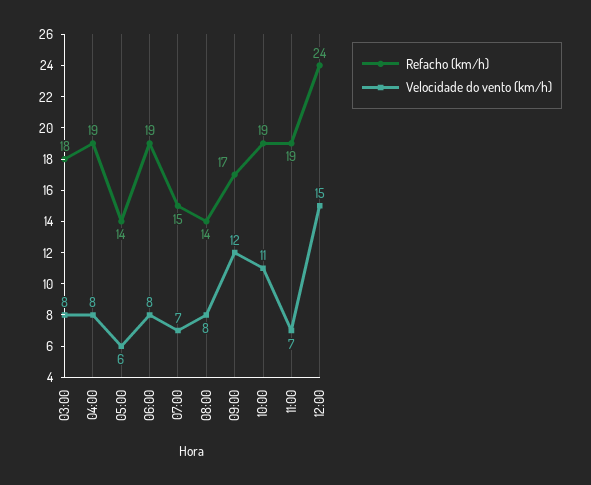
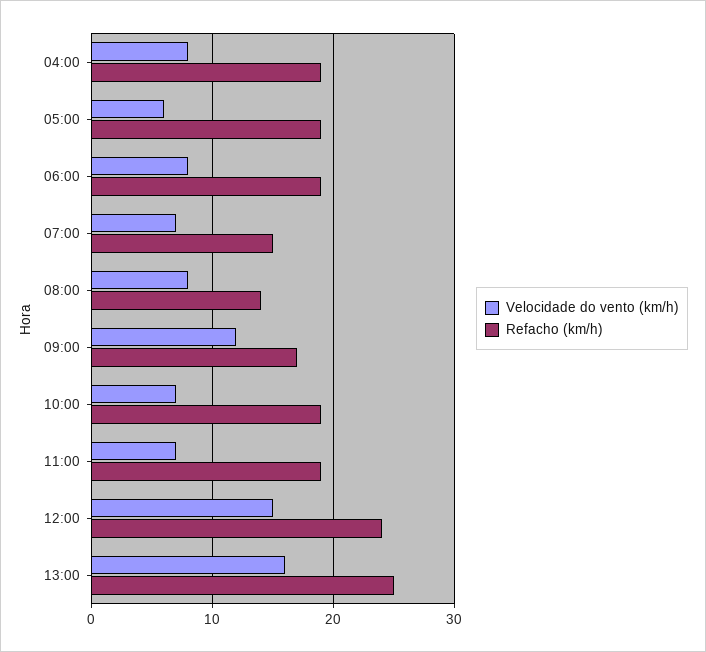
Refacho (km/h), 03:00: 18 -> none
Velocidade do vento (km/h), 03:00: 8 -> none
Refacho (km/h), 05:00: 14 -> 19
Velocidade do vento (km/h), 10:00: 11 -> 7
Velocidade do vento (km/h), 13:00: none -> 16
Refacho (km/h), 13:00: none -> 25

